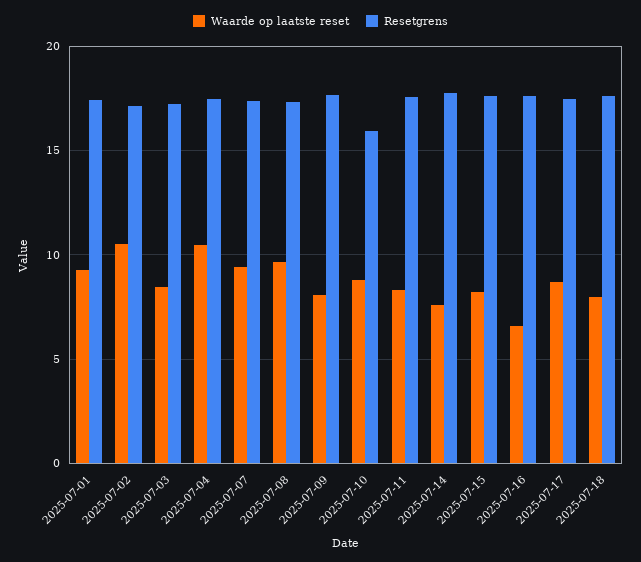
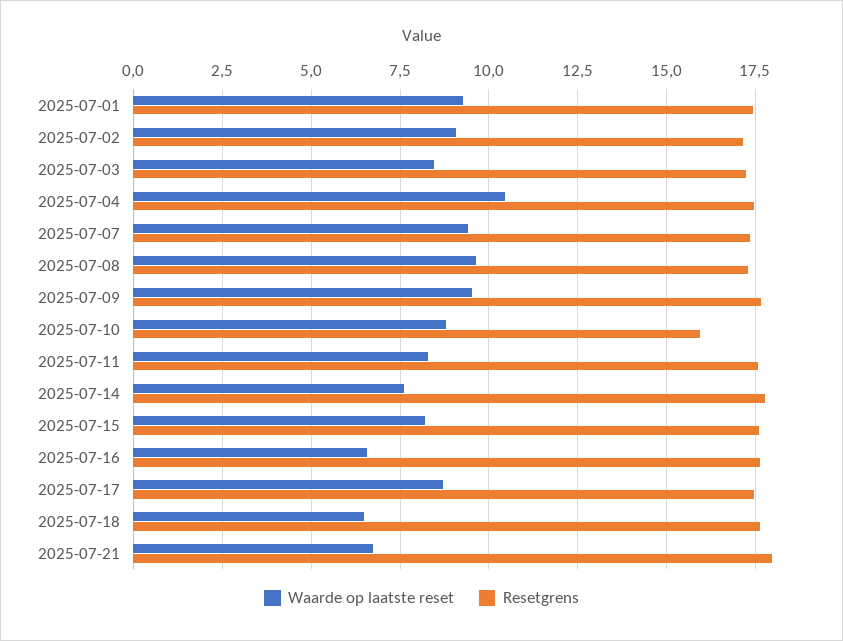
Waarde op laatste reset, 2025-07-02: 10.5 -> 9
Waarde op laatste reset, 2025-07-09: 8 -> 9.5
Waarde op laatste reset, 2025-07-18: 8 -> 6.5
Waarde op laatste reset, 2025-07-21: none -> 6.75
Resetgrens, 2025-07-21: none -> 18

